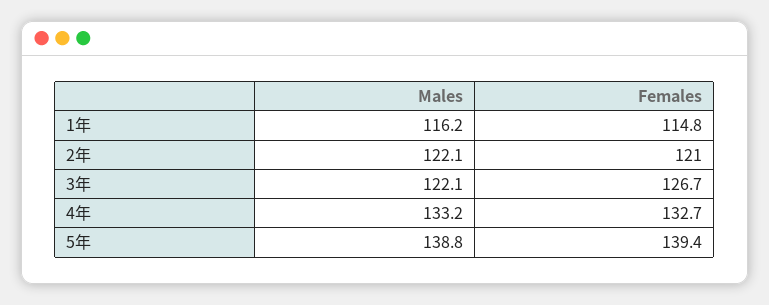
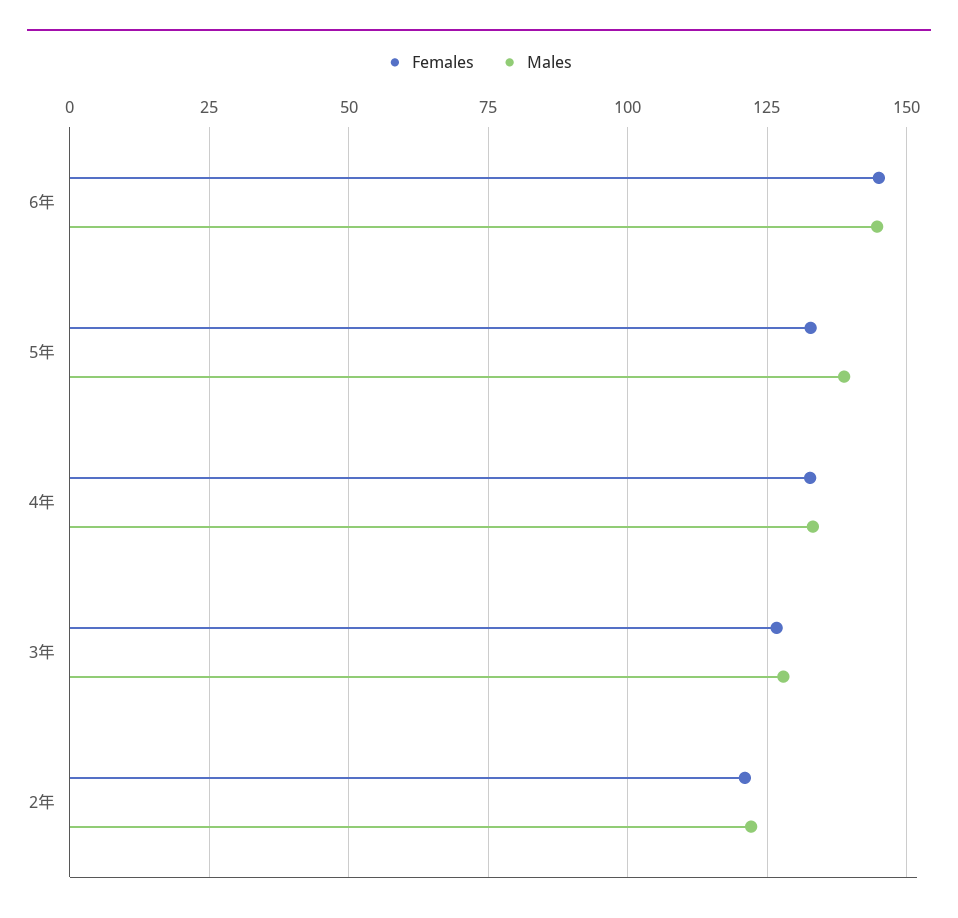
Males, 1年: 116.2 -> none
Females, 1年: 114.8 -> none
Males, 3年: 122.1 -> 127.5
Females, 5年: 139.4 -> 132.5
Females, 6年: none -> 145
Males, 6年: none -> 145

